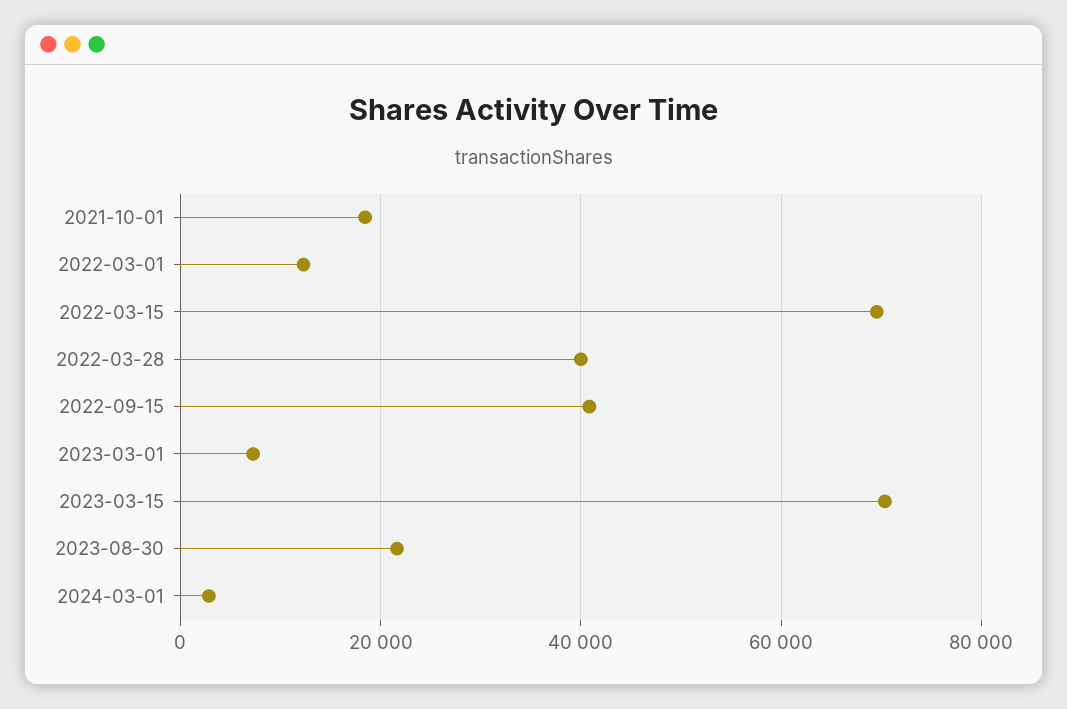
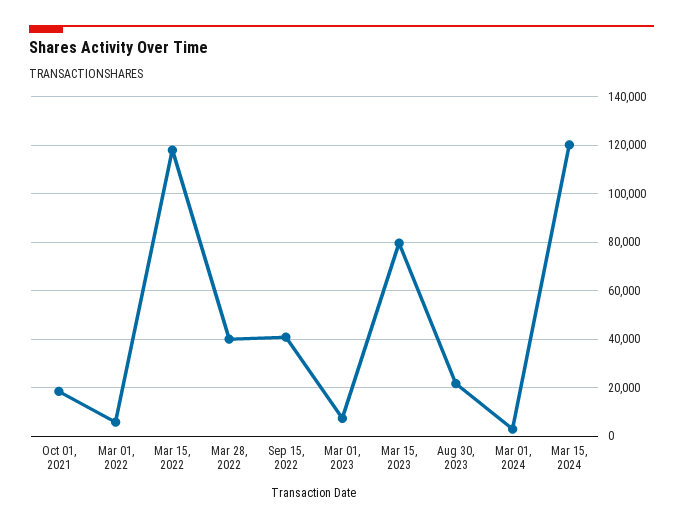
2022-03-01: 12000 -> 5000
2022-03-15: 70000 -> 117500
2023-03-15: 70000 -> 80000
Mar 15, 2024: none -> 120000

